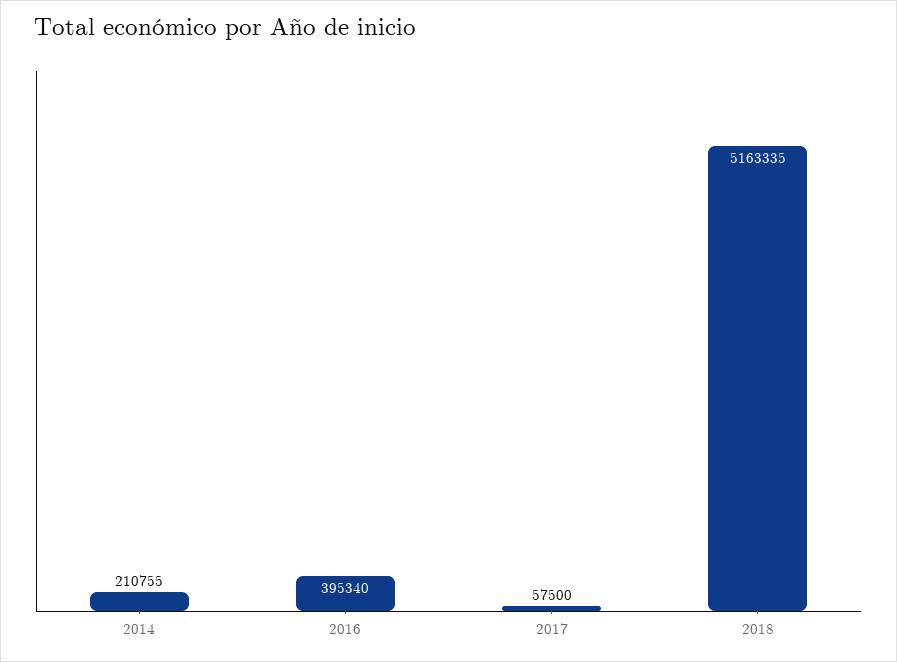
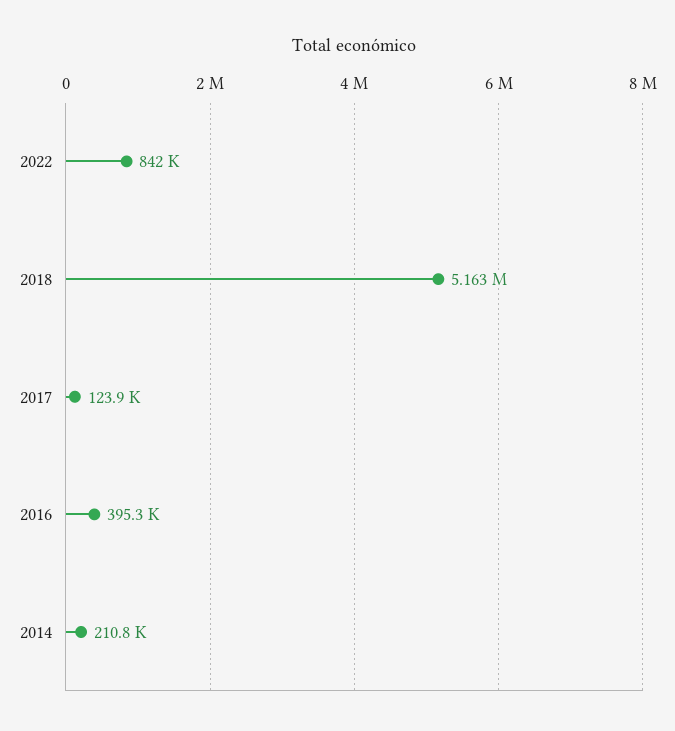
2017: 57500 -> 123900
2022: none -> 842000

